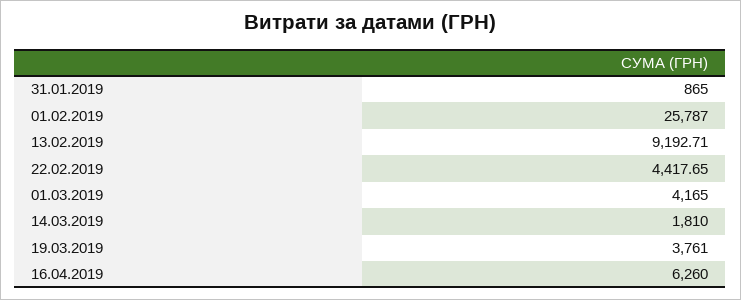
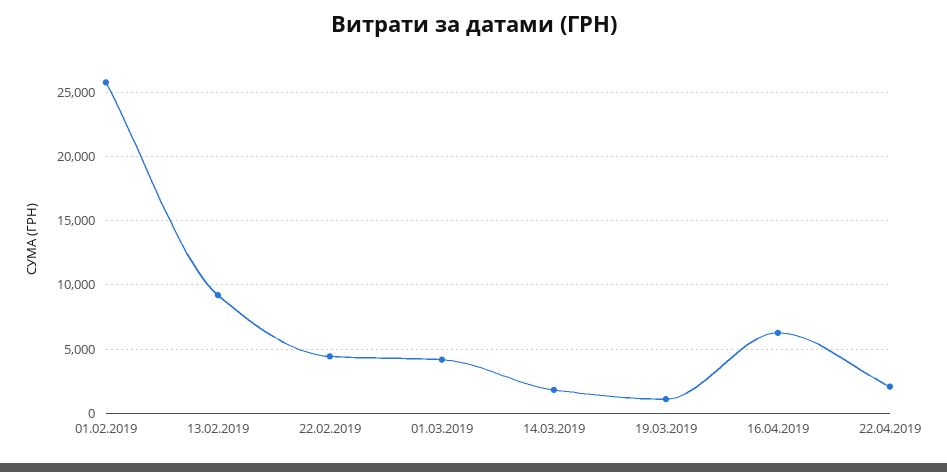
31.01.2019: 865 -> none
19.03.2019: 3761 -> 1000
22.04.2019: none -> 2000

